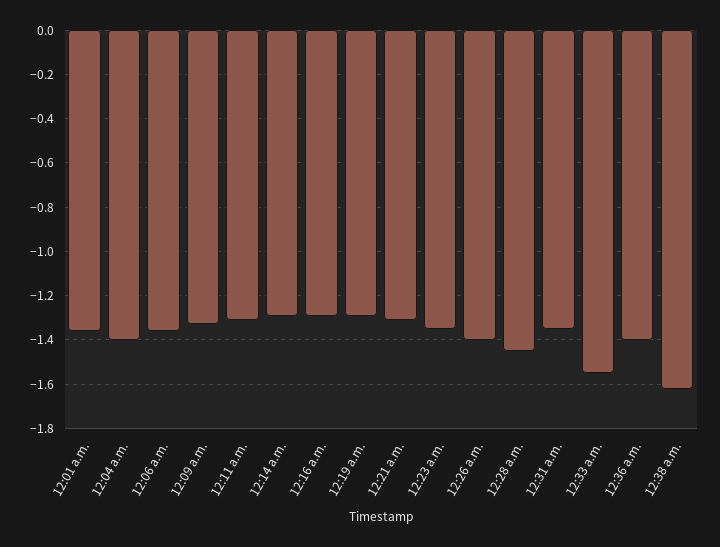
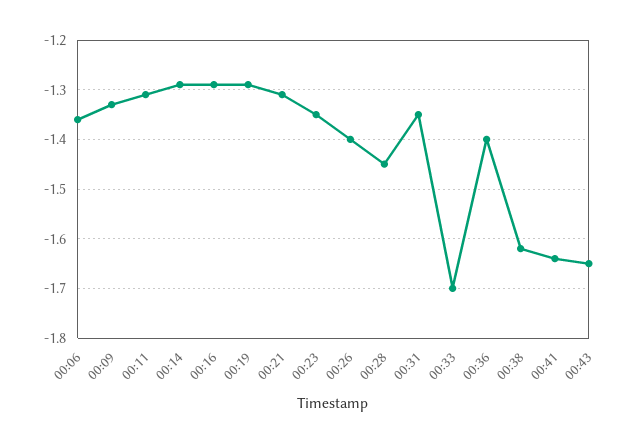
12:01 a.m.: -1.35 -> none
12:04 a.m.: -1.4 -> none
12:33 a.m.: -1.55 -> -1.7
00:41: none -> -1.65
00:43: none -> -1.65

